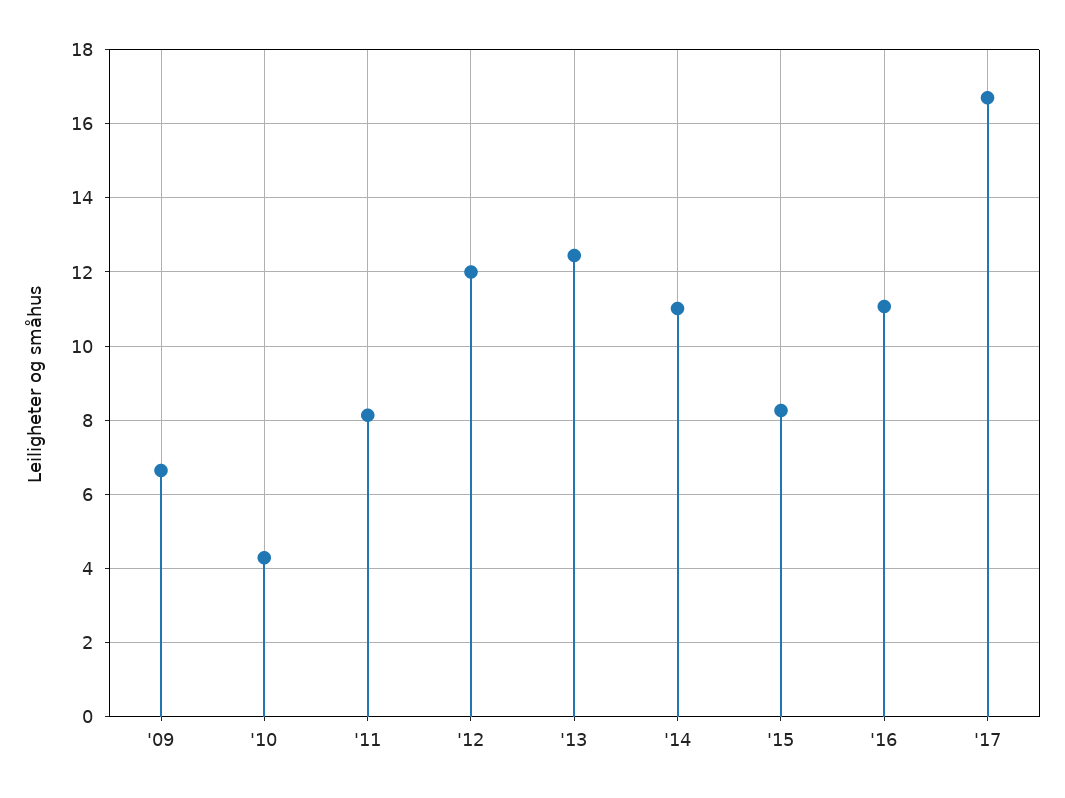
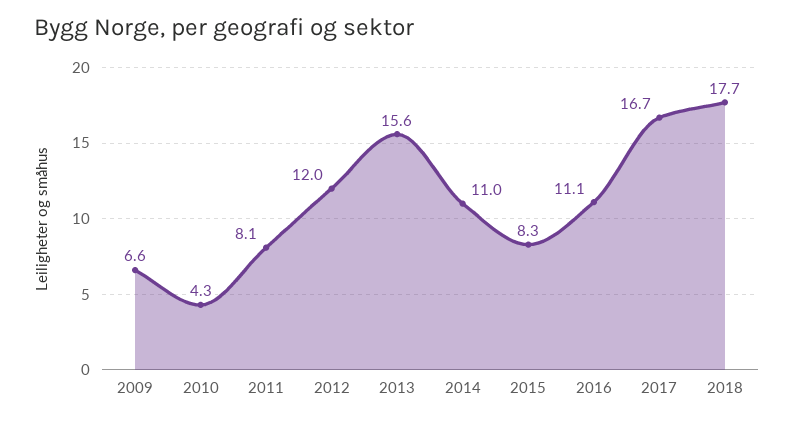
'13: 12.4 -> 15.6
2018: none -> 17.7

